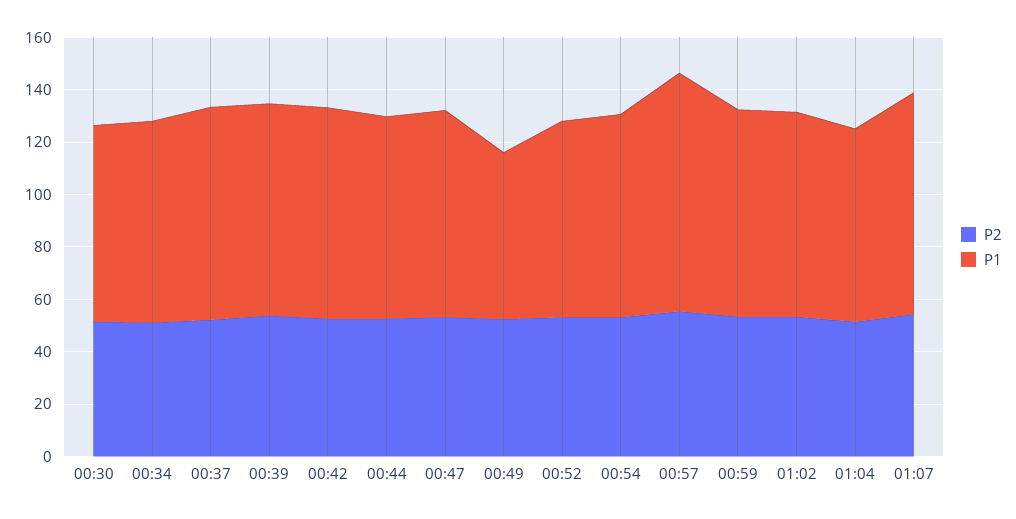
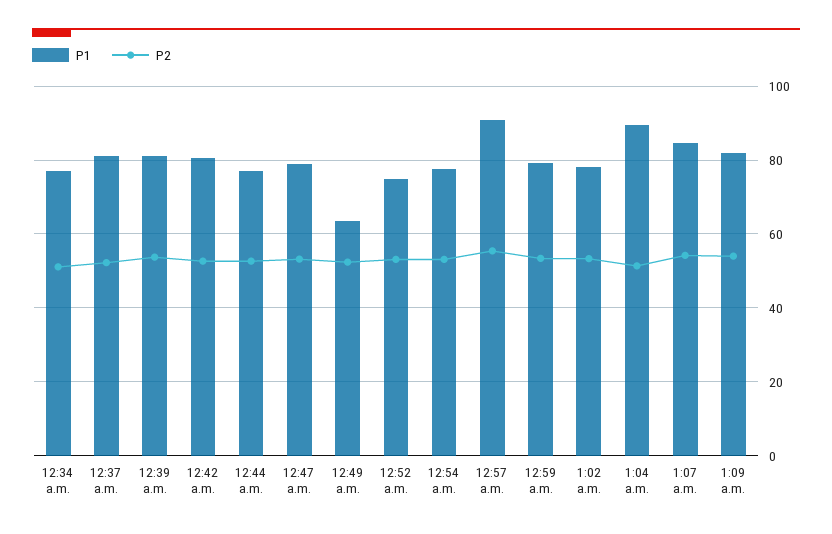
P2, 00:30: 50 -> none
P1, 00:30: 75 -> none
P1, 01:04: 75 -> 90
P1, 1:09 a.m.: none -> 82
P2, 1:09 a.m.: none -> 54

